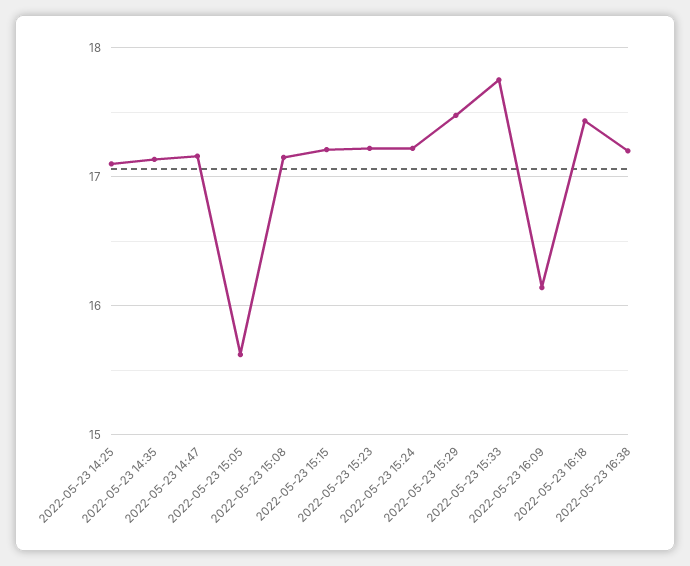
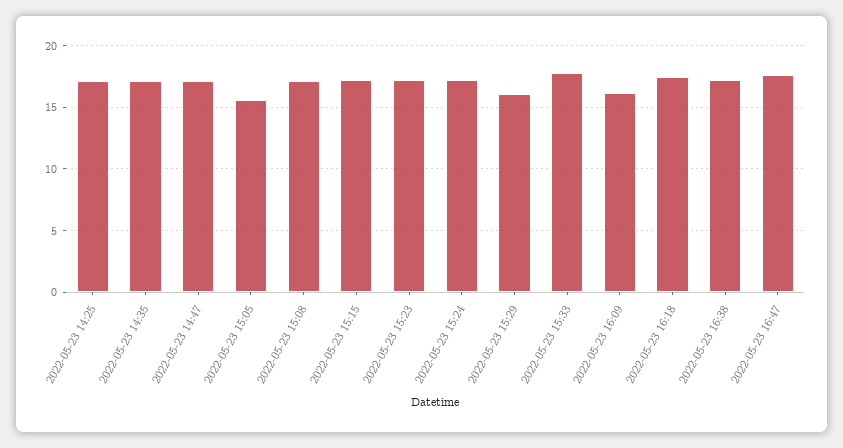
2022-05-23 15:29: 17.5 -> 16
2022-05-23 16:47: none -> 17.5

